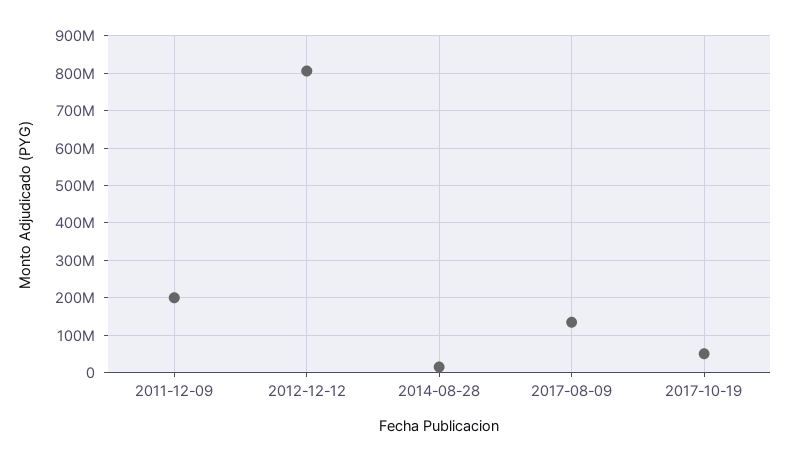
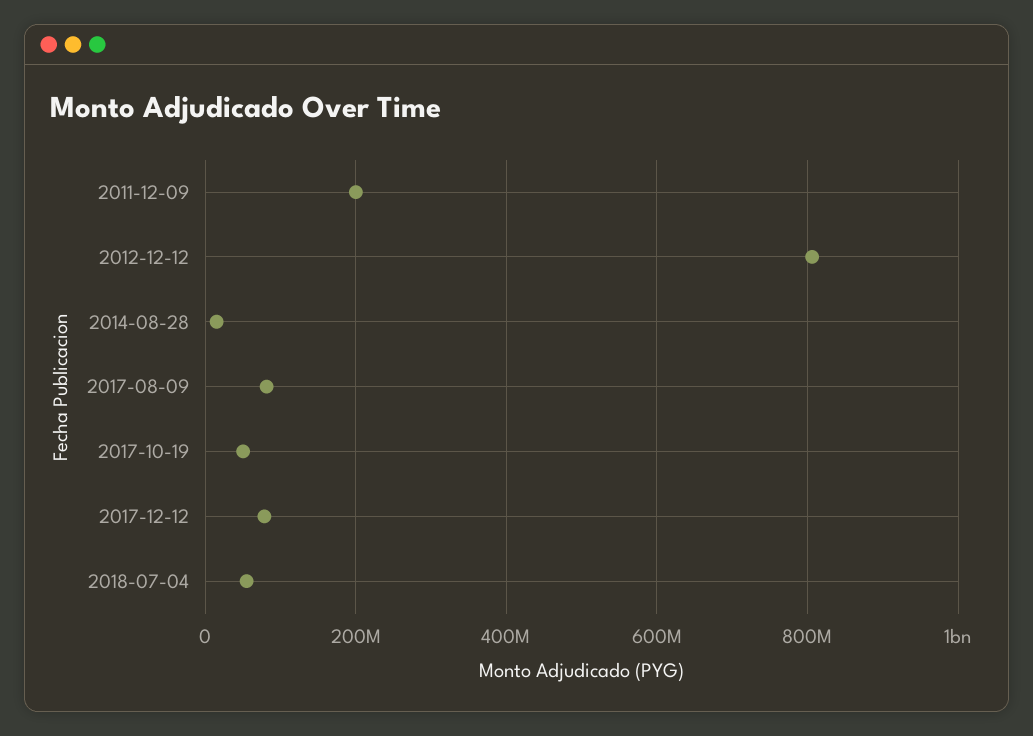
2017-08-09: 140000000 -> 80000000
2017-12-12: none -> 80000000
2018-07-04: none -> 60000000

